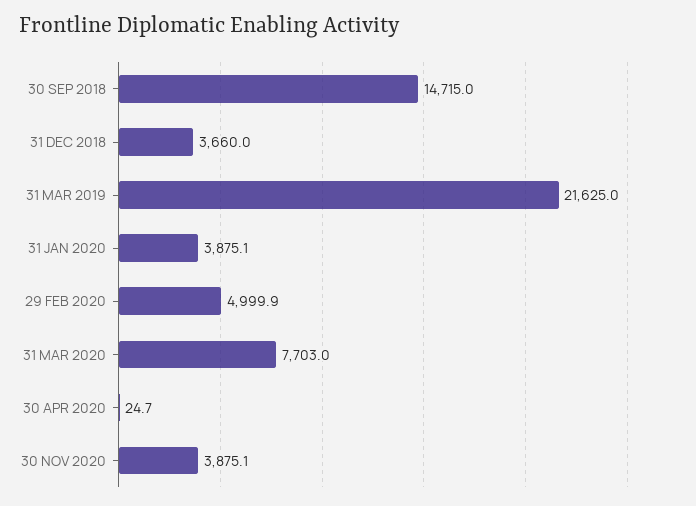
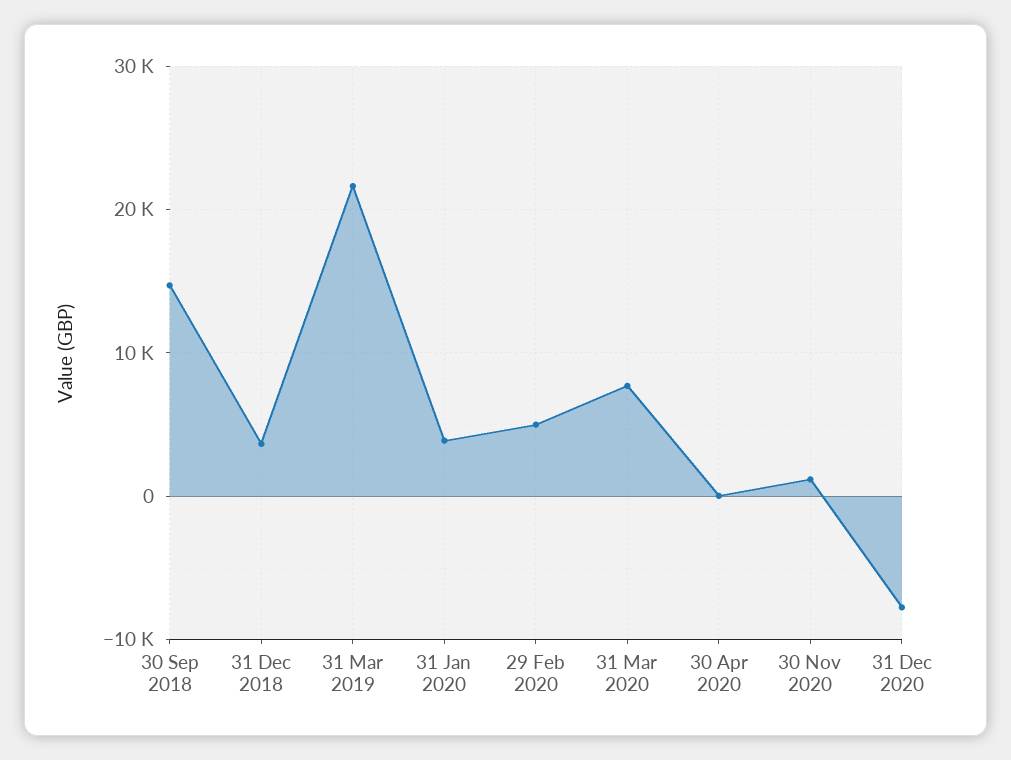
30 NOV 2020: 3875.1 -> 1000
31 Dec 2020: none -> -8000

